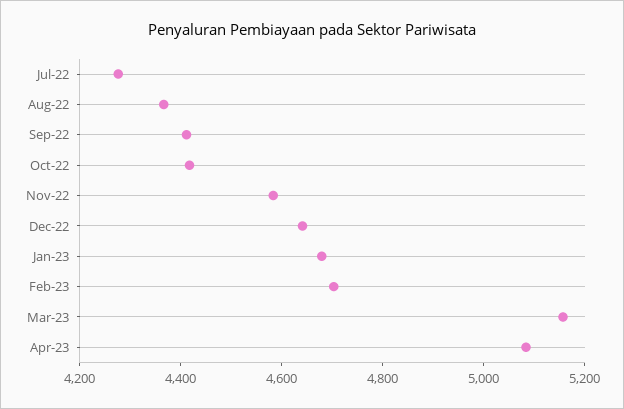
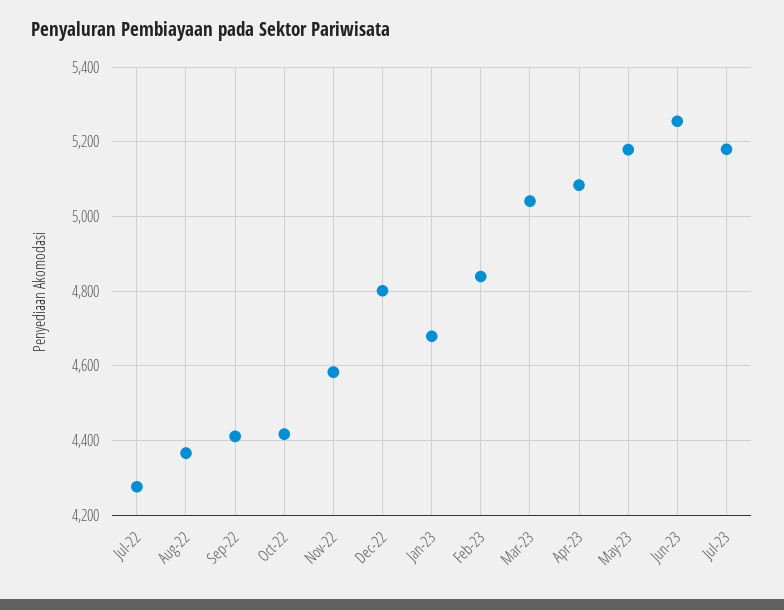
Dec-22: 4650 -> 4800
Feb-23: 4700 -> 4840
Mar-23: 5150 -> 5040
May-23: none -> 5180
Jun-23: none -> 5260
Jul-23: none -> 5180

